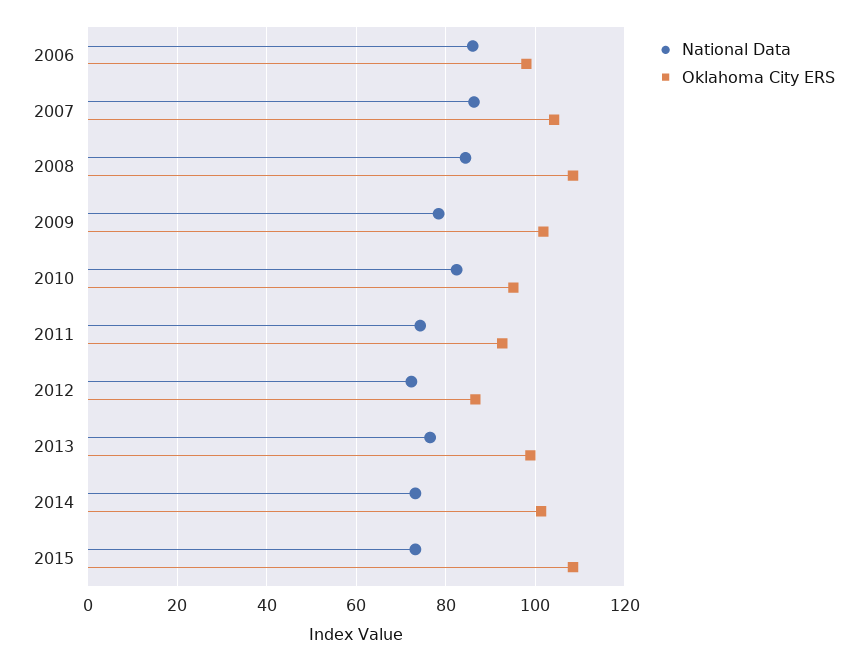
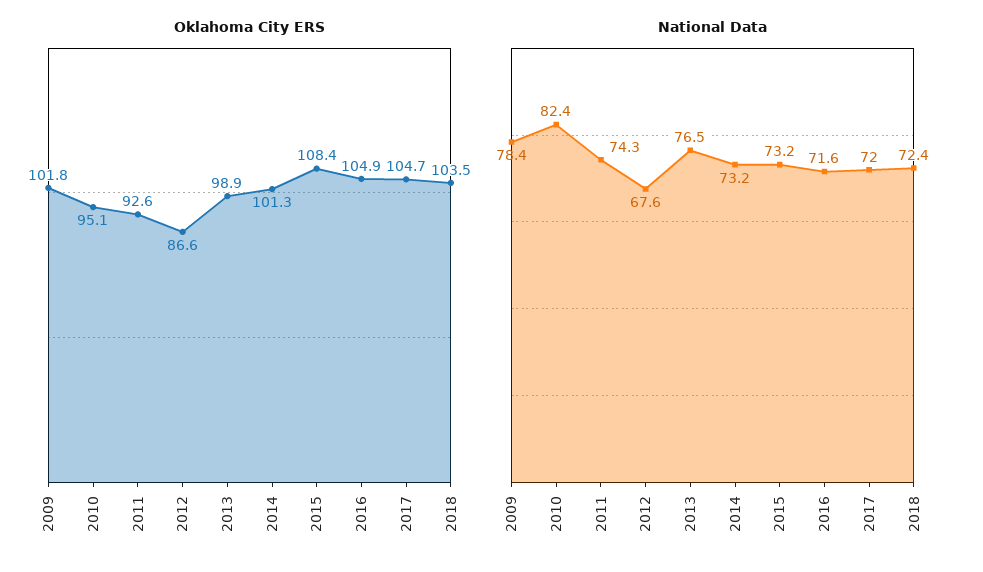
National Data, 2006: 86 -> none
Oklahoma City ERS, 2006: 98 -> none
National Data, 2007: 86 -> none
Oklahoma City ERS, 2007: 104 -> none
National Data, 2008: 84 -> none
Oklahoma City ERS, 2008: 108 -> none
National Data, 2012: 72 -> 67.6
Oklahoma City ERS, 2016: none -> 104.9
Oklahoma City ERS, 2017: none -> 104.7
Oklahoma City ERS, 2018: none -> 103.5
National Data, 2016: none -> 71.6
National Data, 2017: none -> 72
National Data, 2018: none -> 72.4

